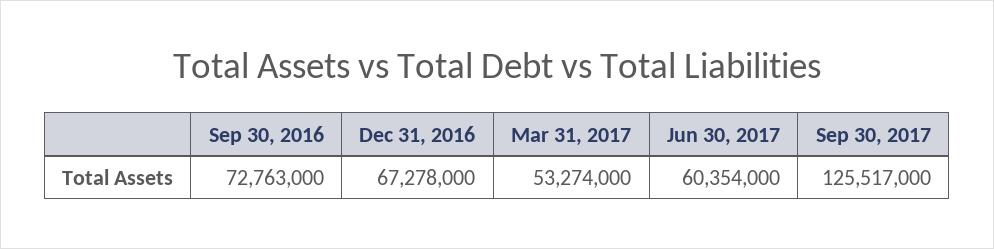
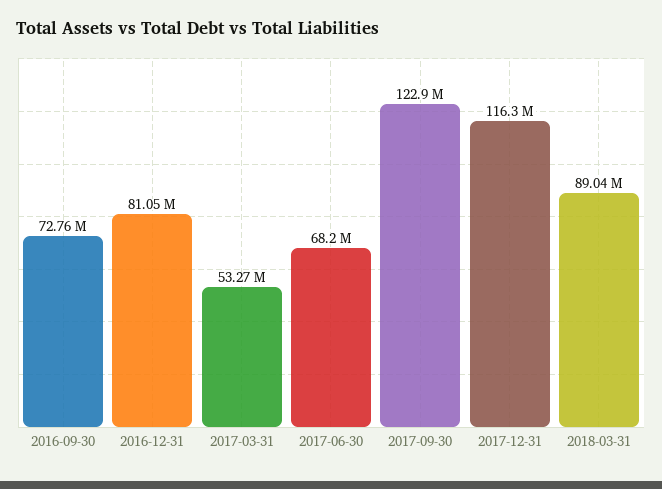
Dec 31, 2016: 67278000 -> 81050000
Jun 30, 2017: 60354000 -> 68200000
Sep 30, 2017: 125517000 -> 122900000
2017-12-31: none -> 116300000
2018-03-31: none -> 89040000

